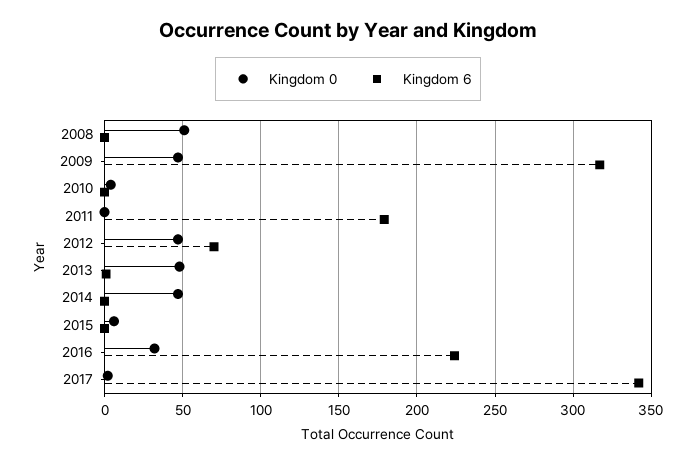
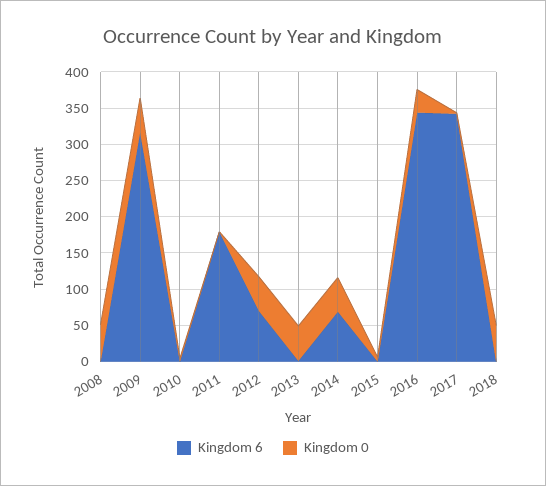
Kingdom 6, 2014: 0 -> 75
Kingdom 6, 2016: 225 -> 350
Kingdom 6, 2018: none -> 0
Kingdom 0, 2018: none -> 50

